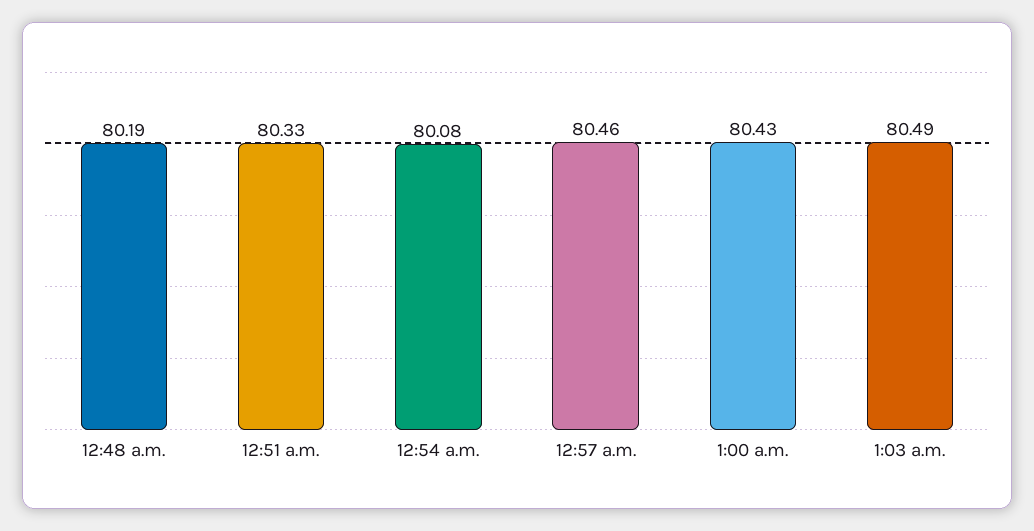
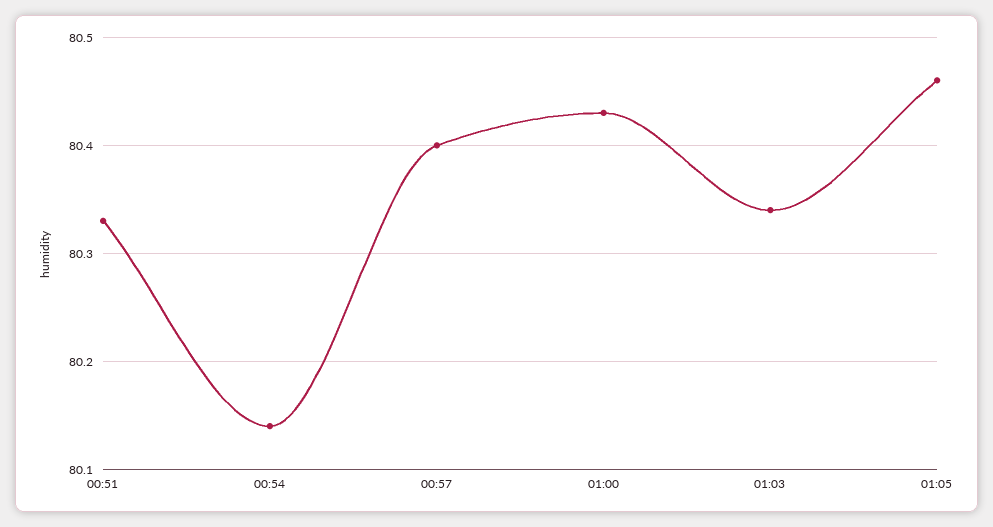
12:48 a.m.: 80.19 -> none
12:54 a.m.: 80.08 -> 80.14
12:57 a.m.: 80.46 -> 80.4
1:03 a.m.: 80.49 -> 80.34
01:05: none -> 80.46

